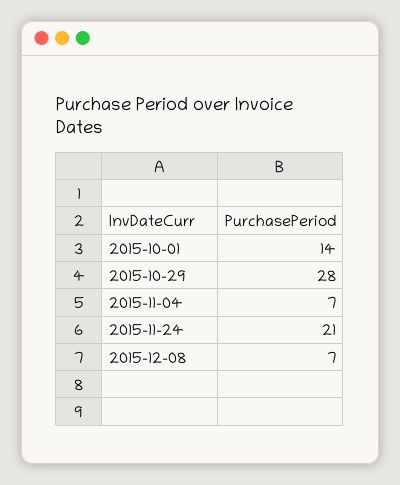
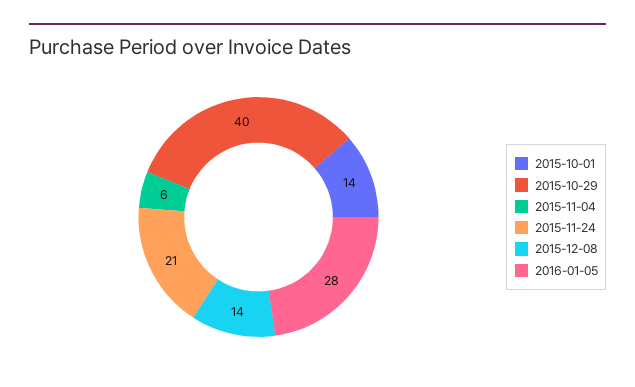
2015-10-29: 28 -> 40
2015-11-04: 7 -> 6
2015-12-08: 7 -> 14
2016-01-05: none -> 28

